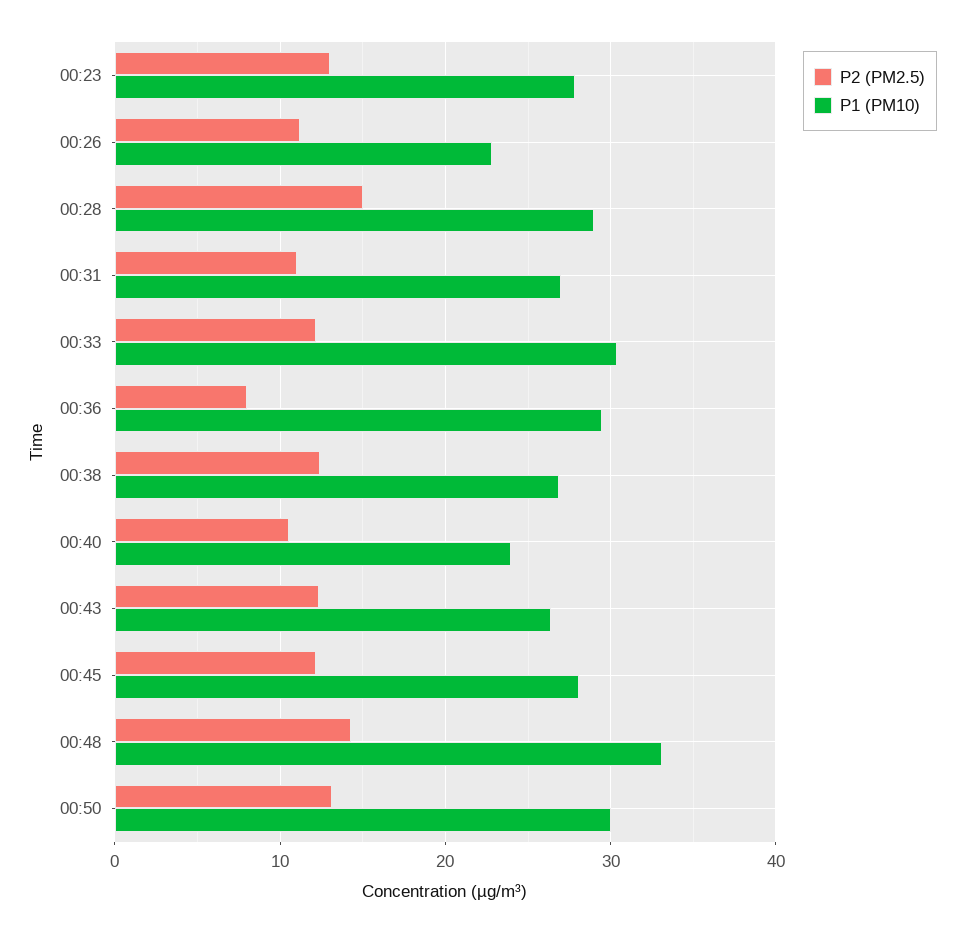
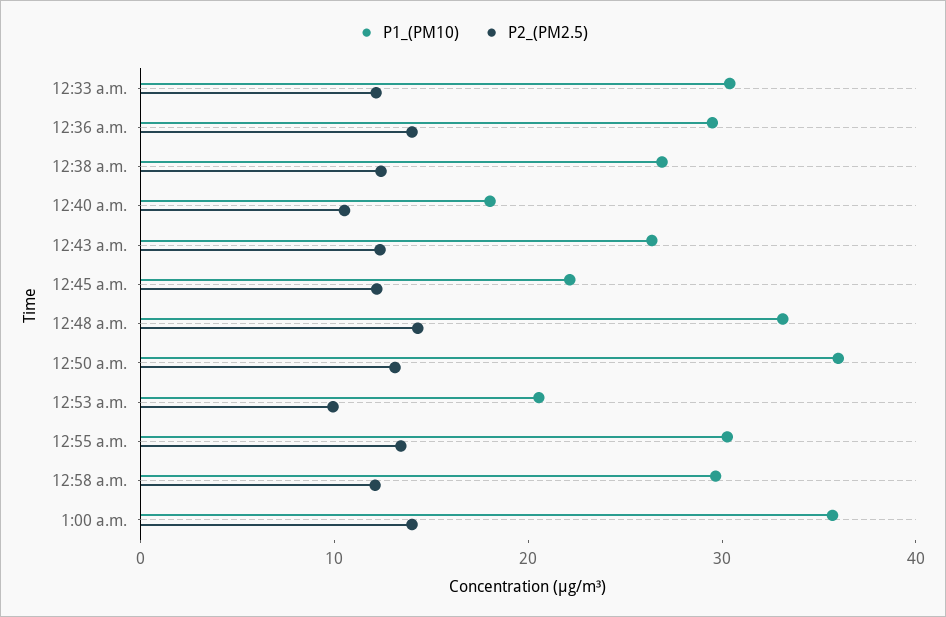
P2 (PM2.5), 00:23: 13 -> none
P1 (PM10), 00:23: 28 -> none
P2 (PM2.5), 00:26: 11 -> none
P1 (PM10), 00:26: 23 -> none
P2 (PM2.5), 00:28: 15 -> none
P1 (PM10), 00:28: 29 -> none
P2 (PM2.5), 00:31: 11 -> none
P1 (PM10), 00:31: 27 -> none
P2 (PM2.5), 00:36: 8 -> 14
P1 (PM10), 00:40: 24 -> 18
P1 (PM10), 00:45: 28 -> 22
P1 (PM10), 00:50: 30 -> 36
P1 (PM10), 12:53 a.m.: none -> 20
P2 (PM2.5), 12:53 a.m.: none -> 10
P1 (PM10), 12:55 a.m.: none -> 30
P2 (PM2.5), 12:55 a.m.: none -> 14
P1 (PM10), 12:58 a.m.: none -> 30
P2 (PM2.5), 12:58 a.m.: none -> 12
P1 (PM10), 1:00 a.m.: none -> 36
P2 (PM2.5), 1:00 a.m.: none -> 14

